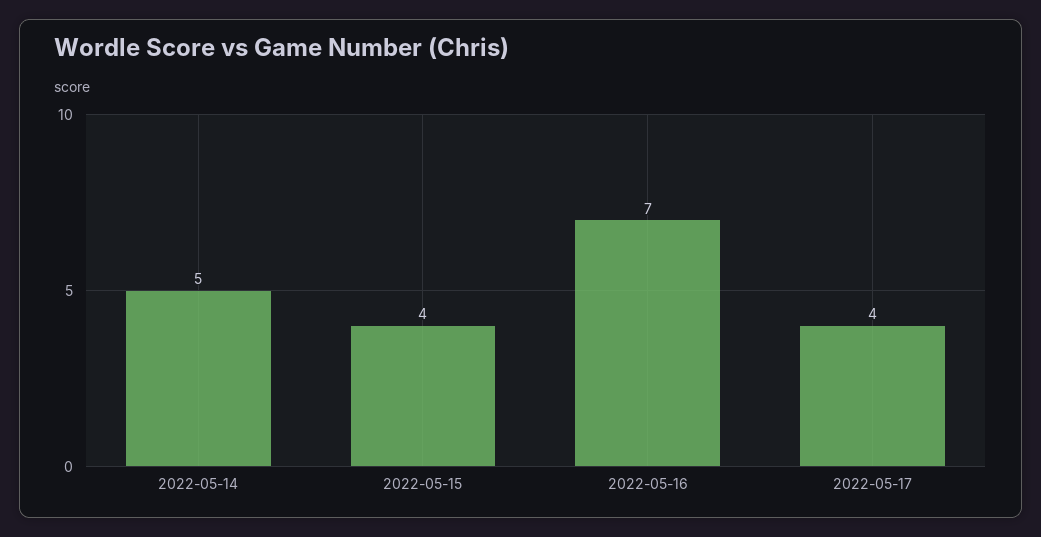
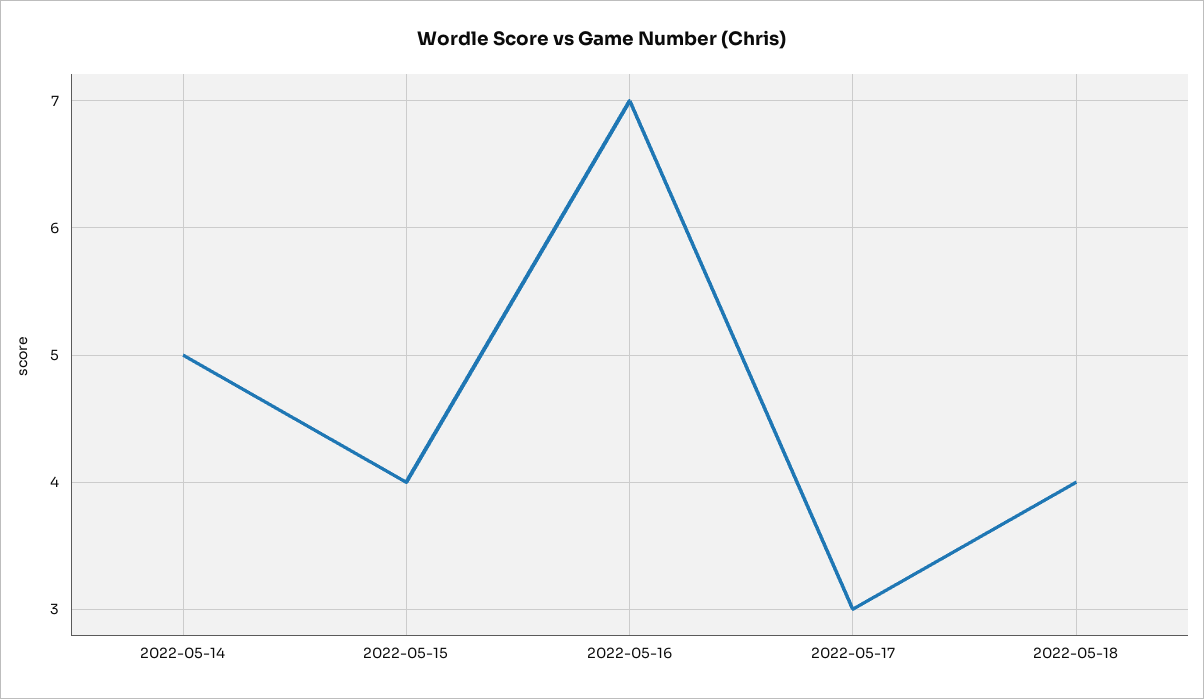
2022-05-17: 4 -> 3
2022-05-18: none -> 4

